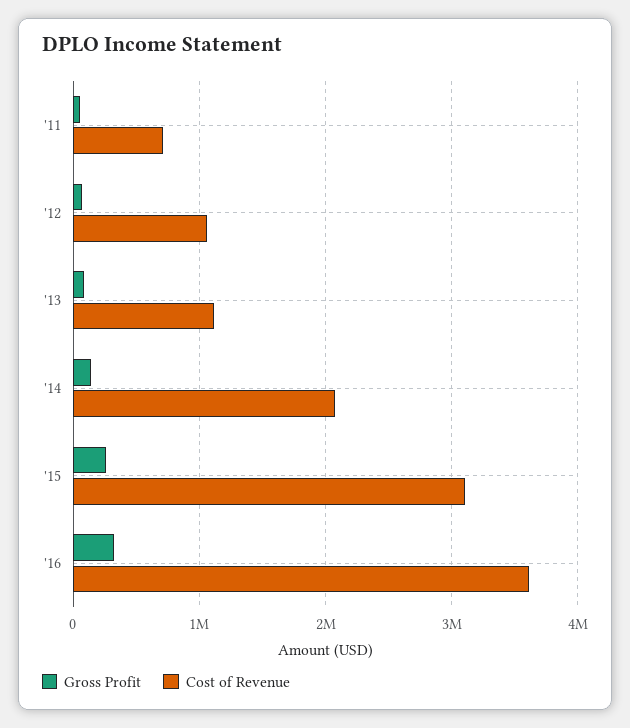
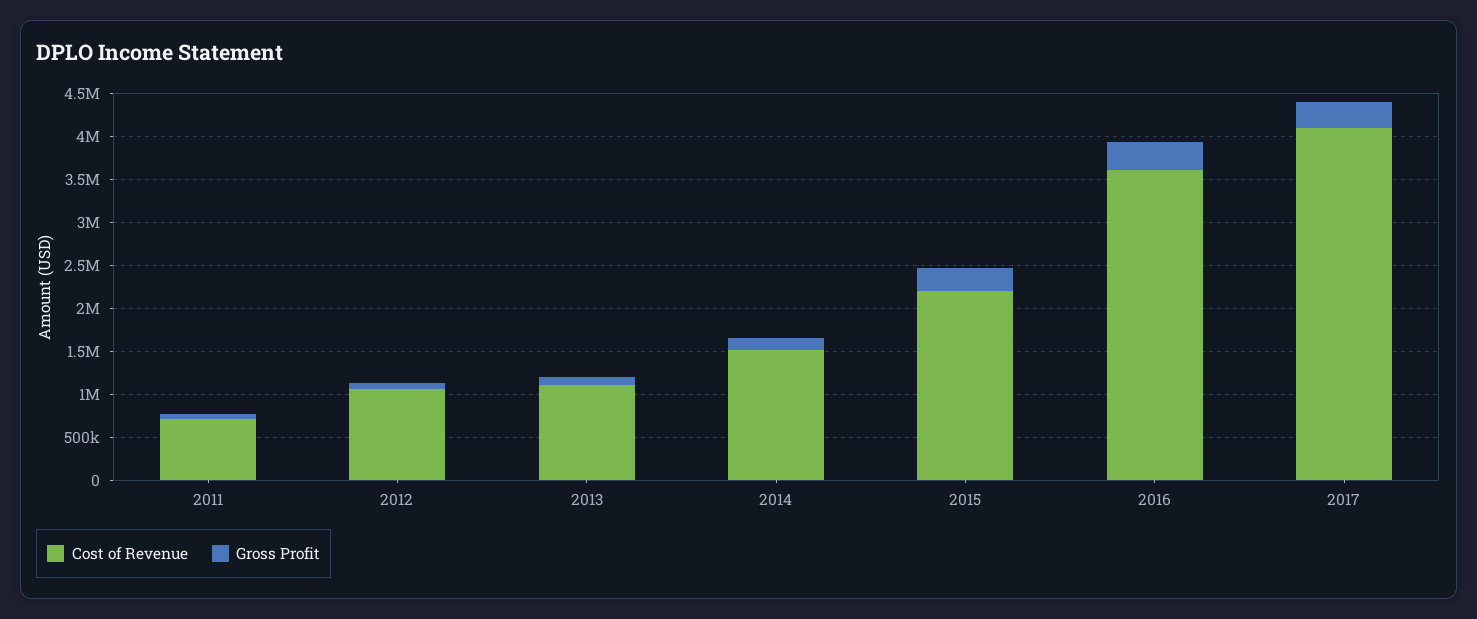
Cost of Revenue, '14: 2100000 -> 1500000
Cost of Revenue, '15: 3100000 -> 2200000
Cost of Revenue, 2017: none -> 4100000
Gross Profit, 2017: none -> 300000

